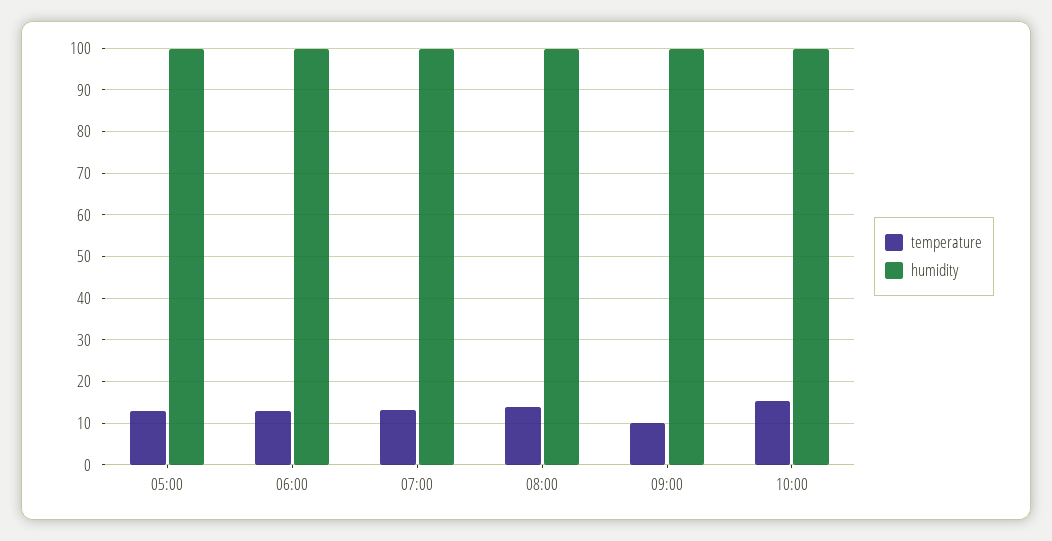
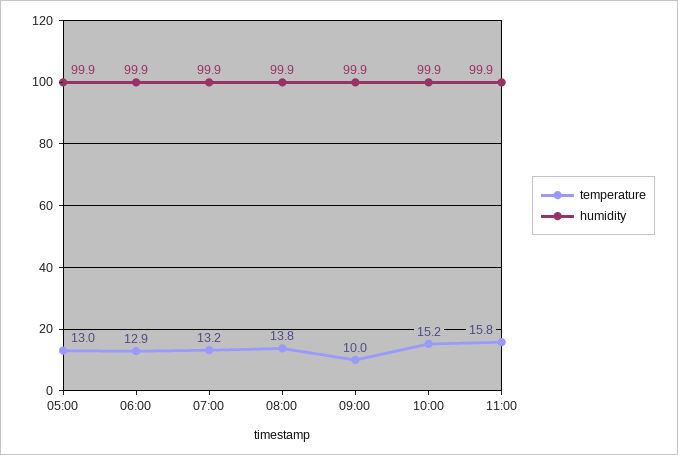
temperature, 11:00: none -> 15.8
humidity, 11:00: none -> 99.9

